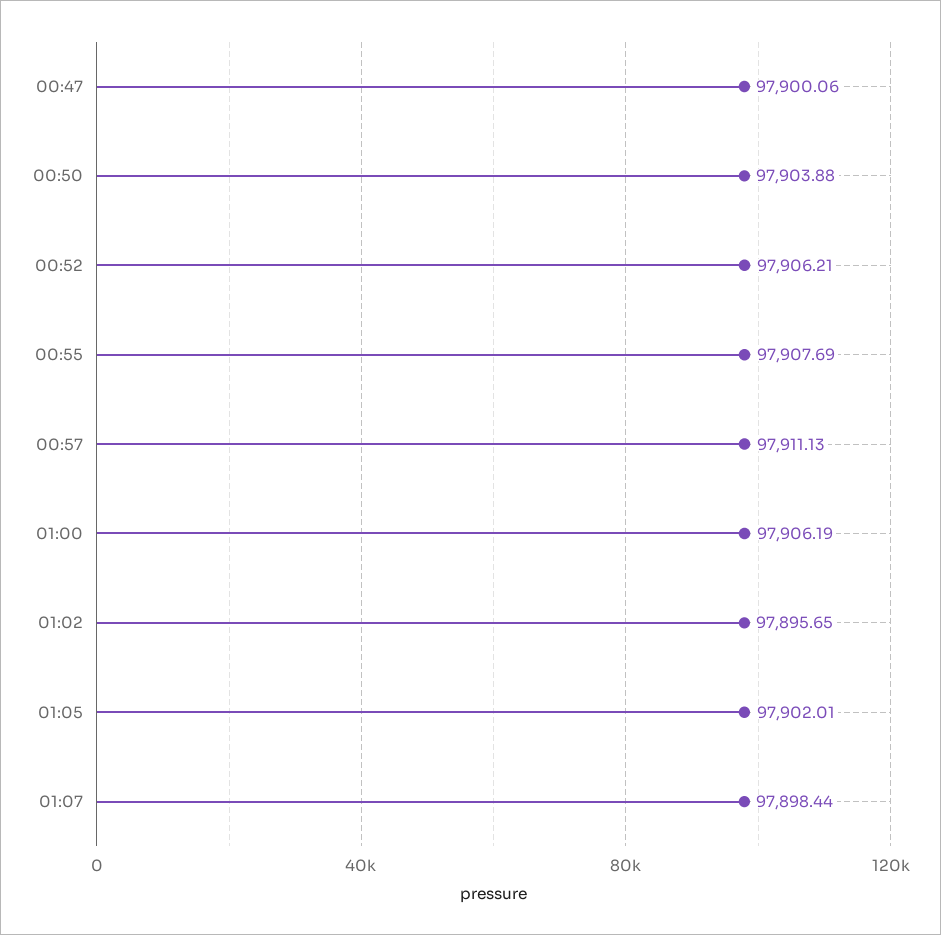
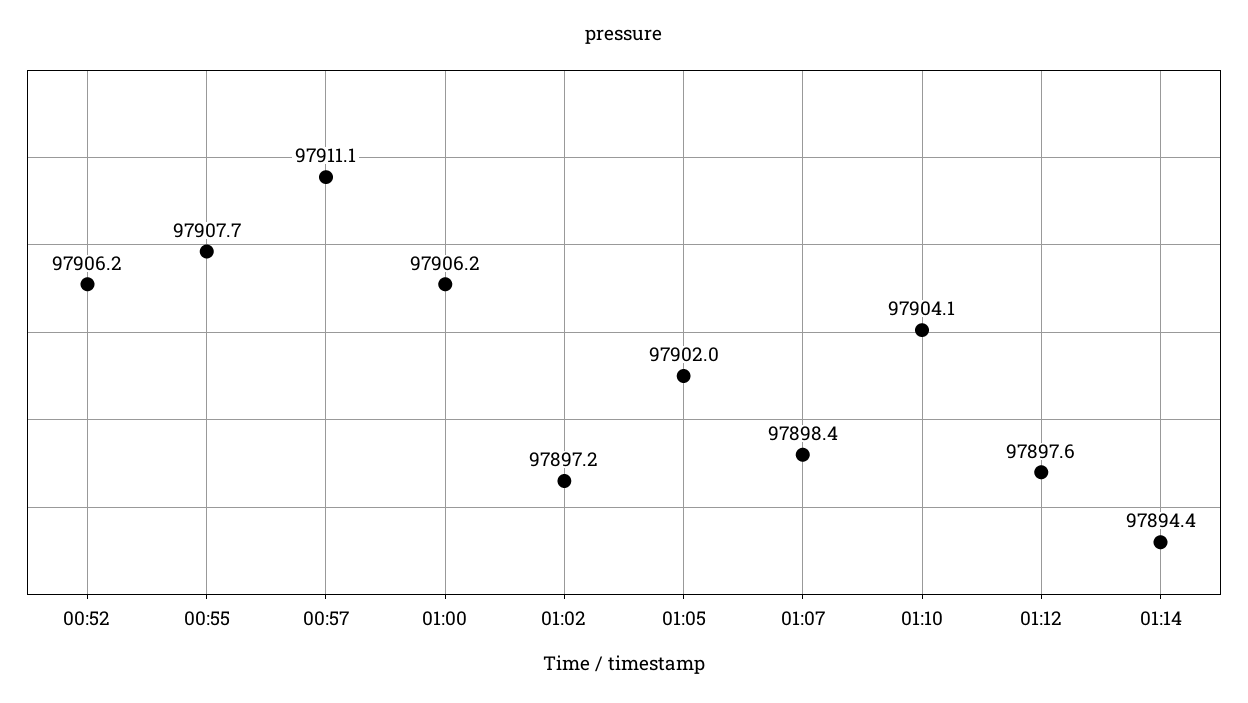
00:47: 97900.06 -> none
00:50: 97903.88 -> none
01:02: 97895.65 -> 97897.2
01:10: none -> 97904.1
01:12: none -> 97897.6
01:14: none -> 97894.4

